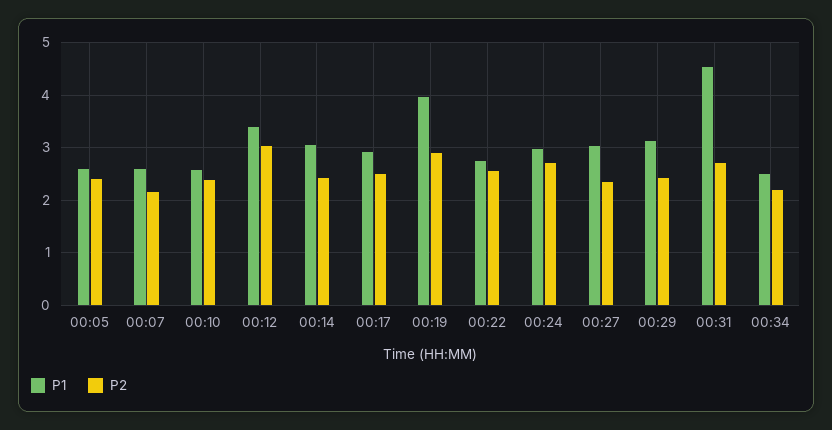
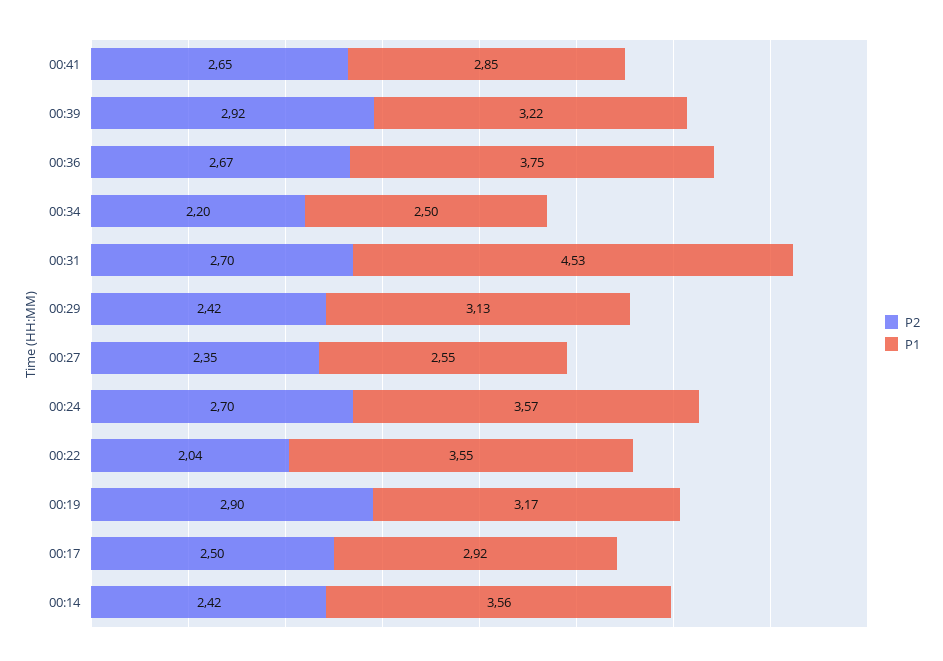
P1, 00:05: 2.6 -> none
P2, 00:05: 2.4 -> none
P1, 00:07: 2.6 -> none
P2, 00:07: 2.2 -> none
P1, 00:10: 2.6 -> none
P2, 00:10: 2.4 -> none
P1, 00:12: 3.4 -> none
P2, 00:12: 3 -> none
P1, 00:14: 3 -> 3.56
P1, 00:19: 4 -> 3.17
P1, 00:22: 2.8 -> 3.55
P2, 00:22: 2.6 -> 2.04
P1, 00:24: 3 -> 3.57
P1, 00:27: 3 -> 2.55
P2, 00:41: none -> 2.65
P1, 00:41: none -> 2.85
P2, 00:39: none -> 2.92
P1, 00:39: none -> 3.22
P2, 00:36: none -> 2.67
P1, 00:36: none -> 3.75

